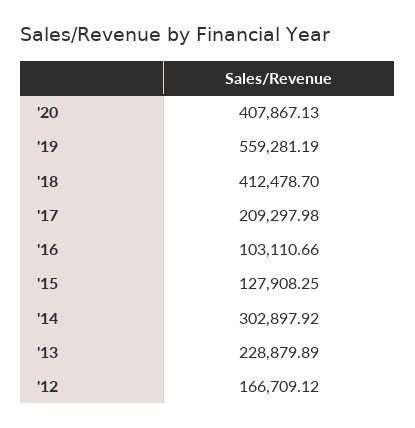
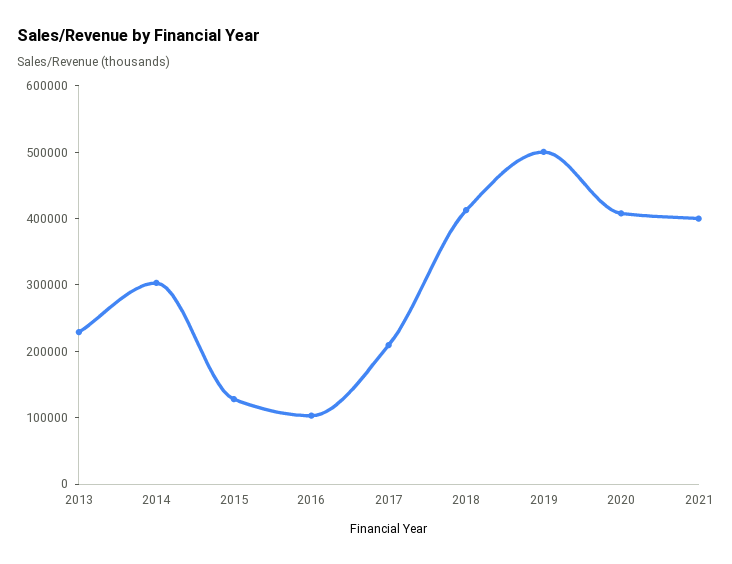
'19: 559281.19 -> 500000
'12: 166709.12 -> none
2021: none -> 400000

